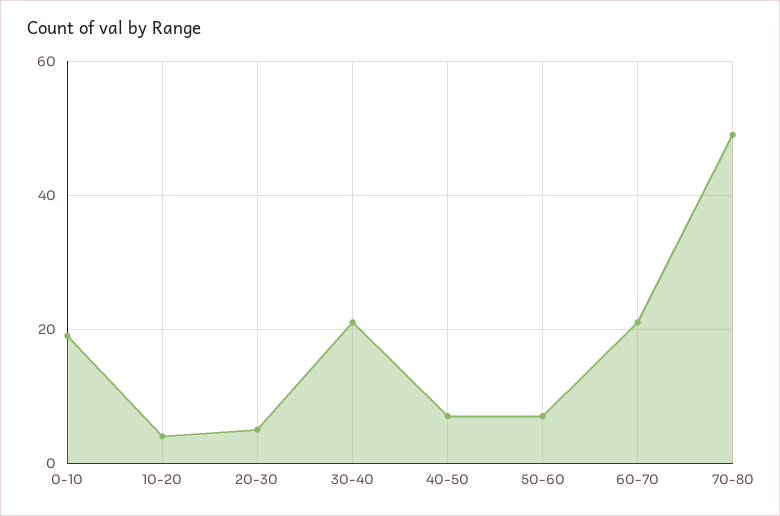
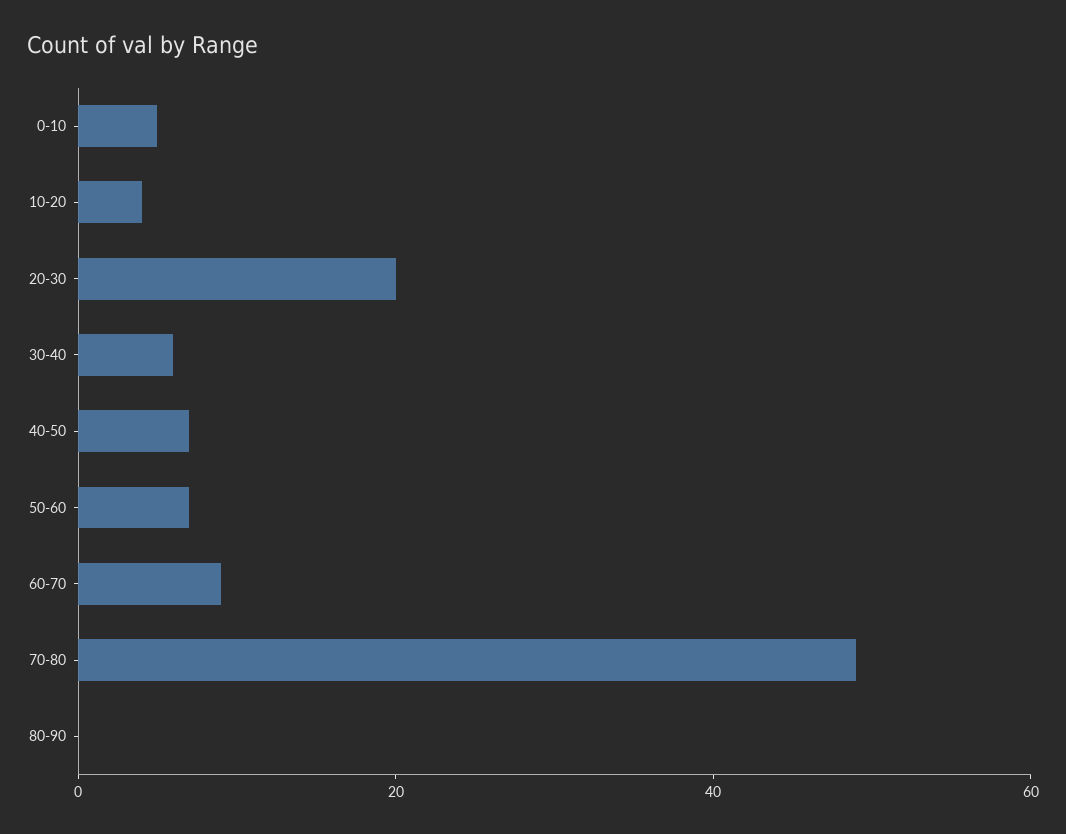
0-10: 20 -> 5
20-30: 5 -> 20
30-40: 20 -> 5
60-70: 20 -> 10
80-90: none -> 0

